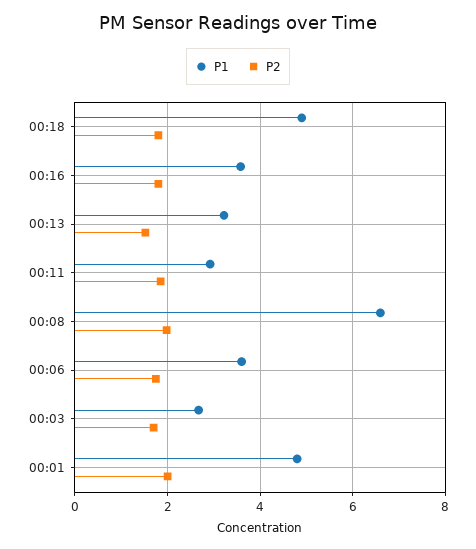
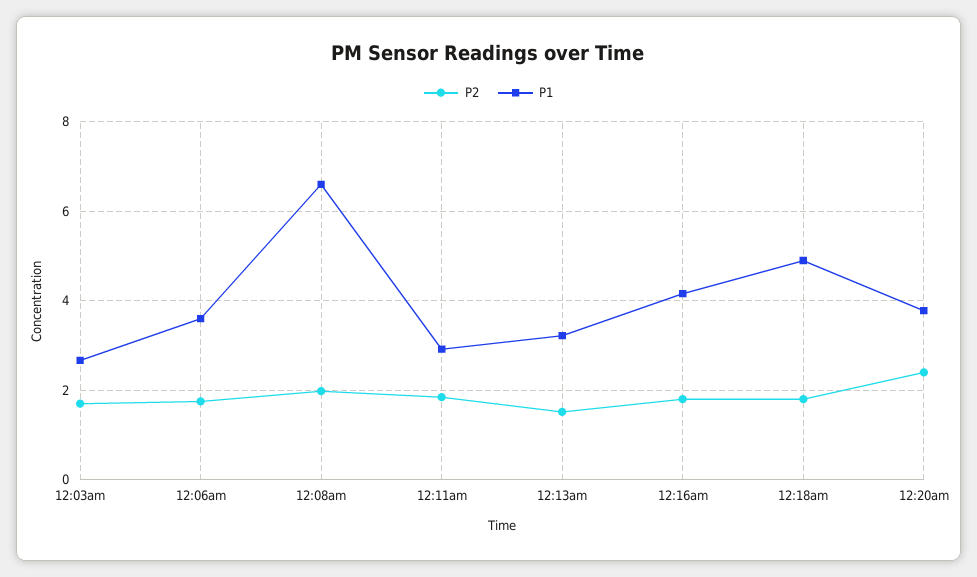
P1, 00:16: 3.6 -> 4.2
P1, 00:01: 4.8 -> none
P2, 00:01: 2 -> none
P2, 12:20am: none -> 2.4
P1, 12:20am: none -> 3.8

